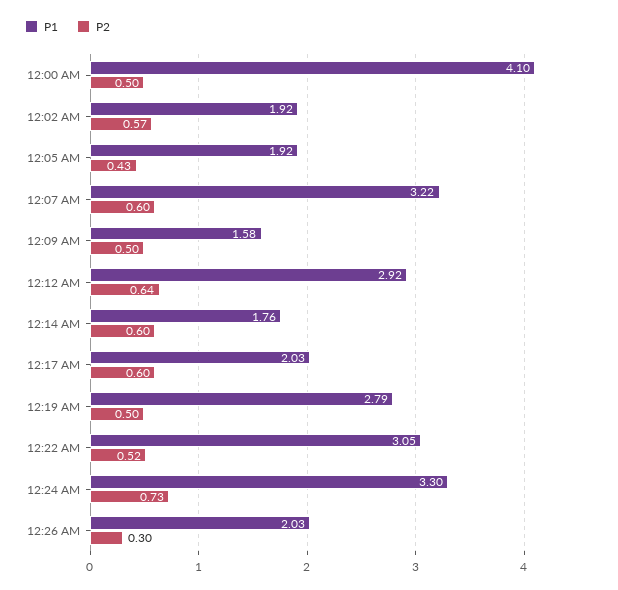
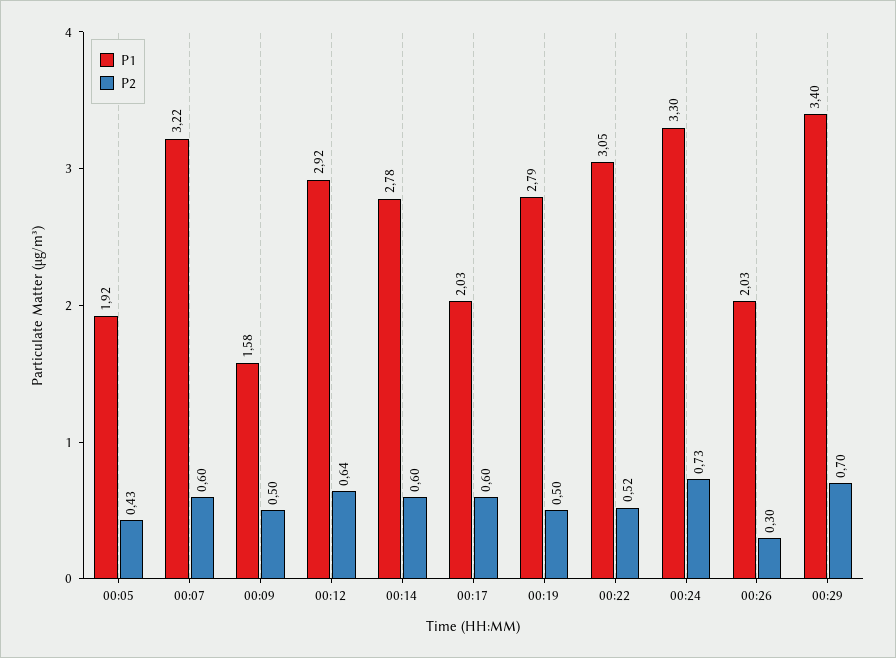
P1, 12:00 AM: 4.1 -> none
P2, 12:00 AM: 0.5 -> none
P1, 12:02 AM: 1.92 -> none
P2, 12:02 AM: 0.57 -> none
P1, 12:14 AM: 1.76 -> 2.78
P1, 00:29: none -> 3.4
P2, 00:29: none -> 0.7

